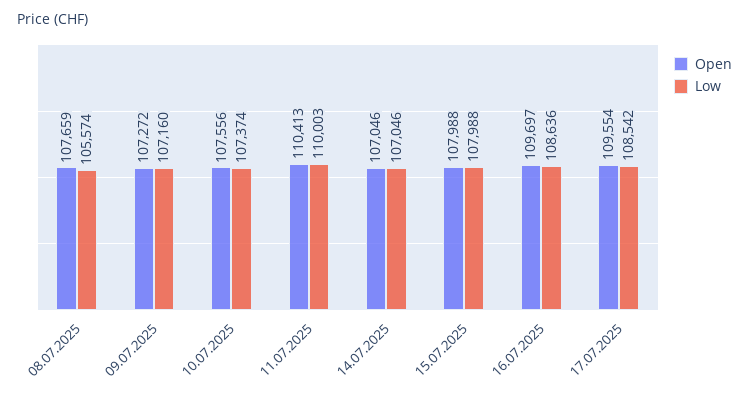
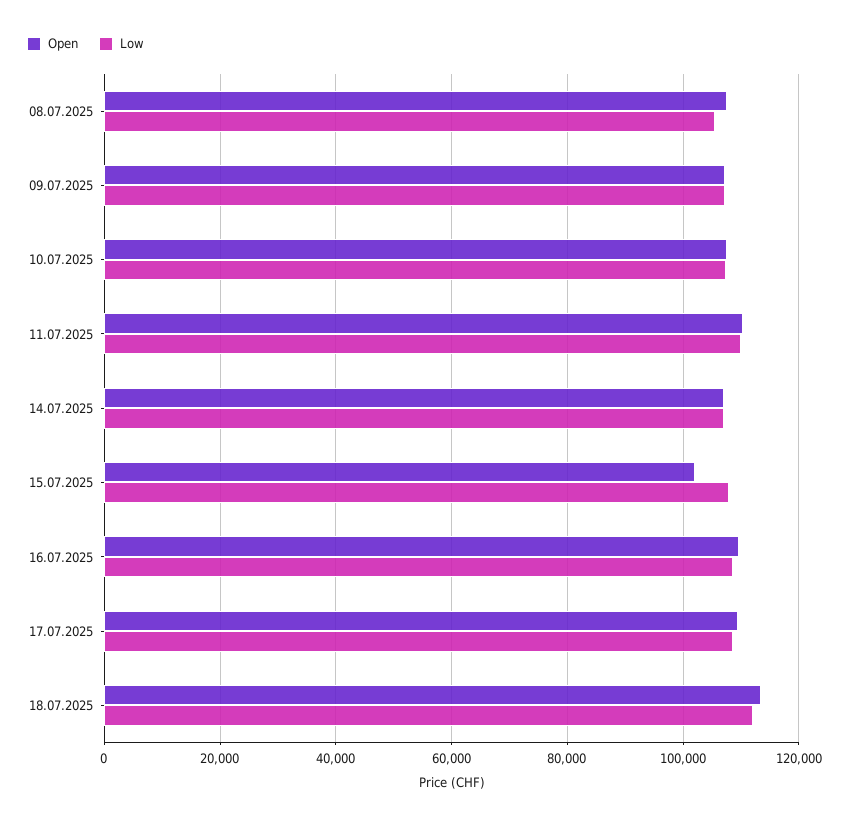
Open, 15.07.2025: 107988 -> 102000
Open, 18.07.2025: none -> 114000
Low, 18.07.2025: none -> 112000

